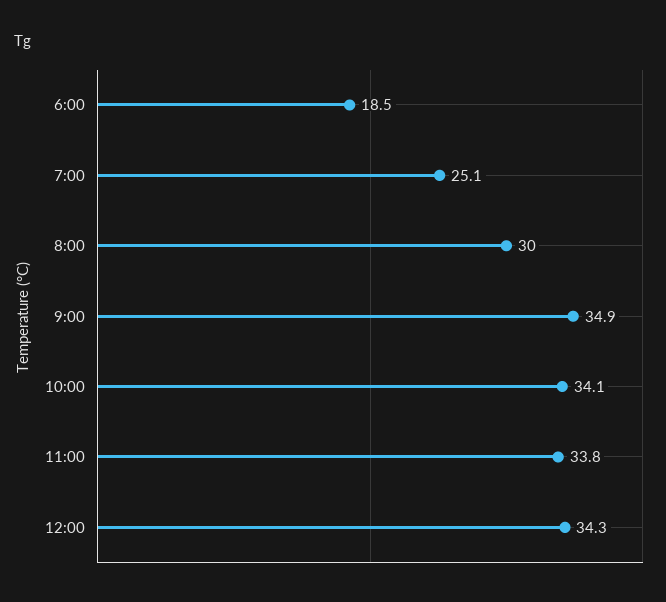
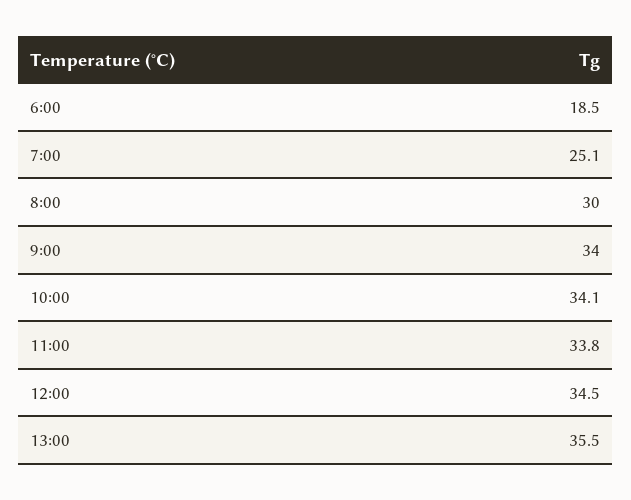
9:00: 34.9 -> 34
12:00: 34.3 -> 34.5
13:00: none -> 35.5

